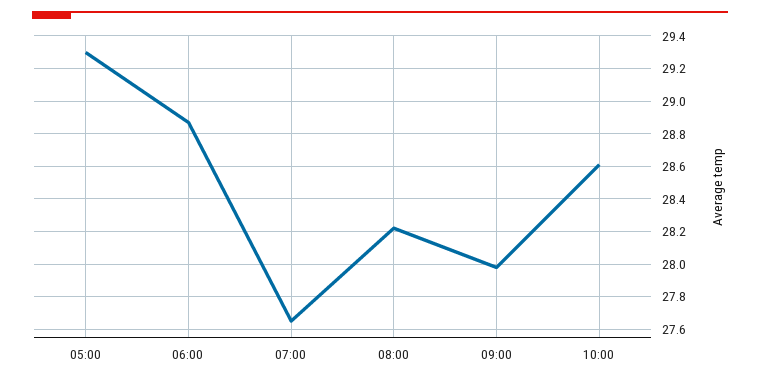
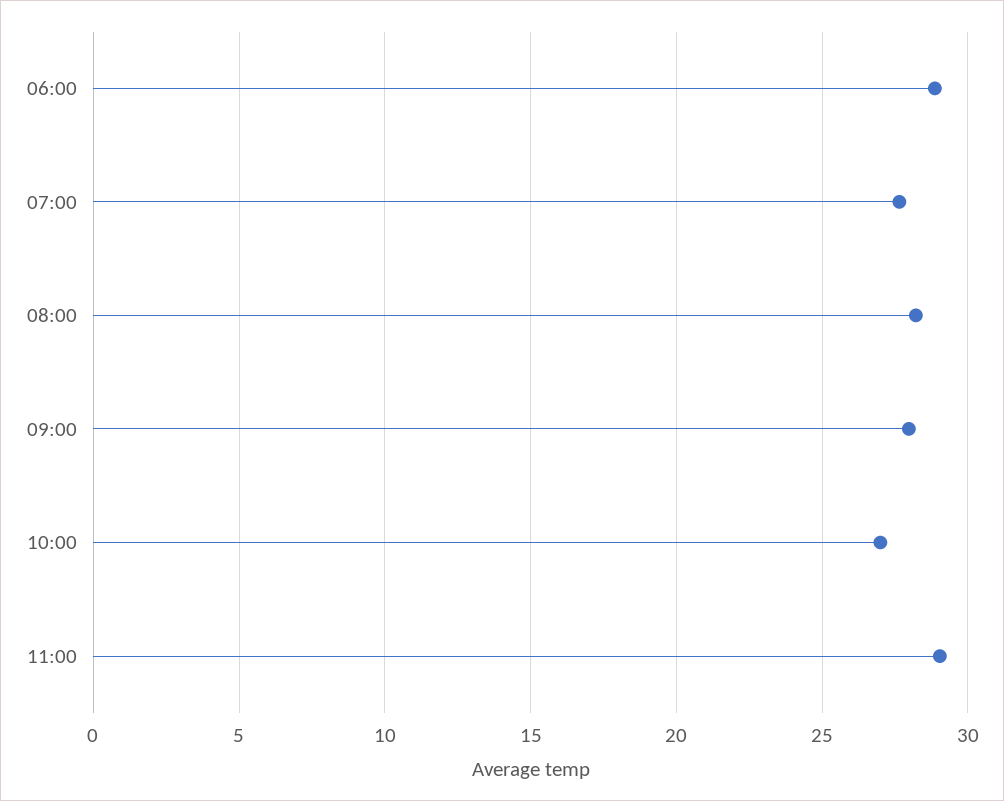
05:00: 29.3 -> none
10:00: 28.6 -> 27
11:00: none -> 29

